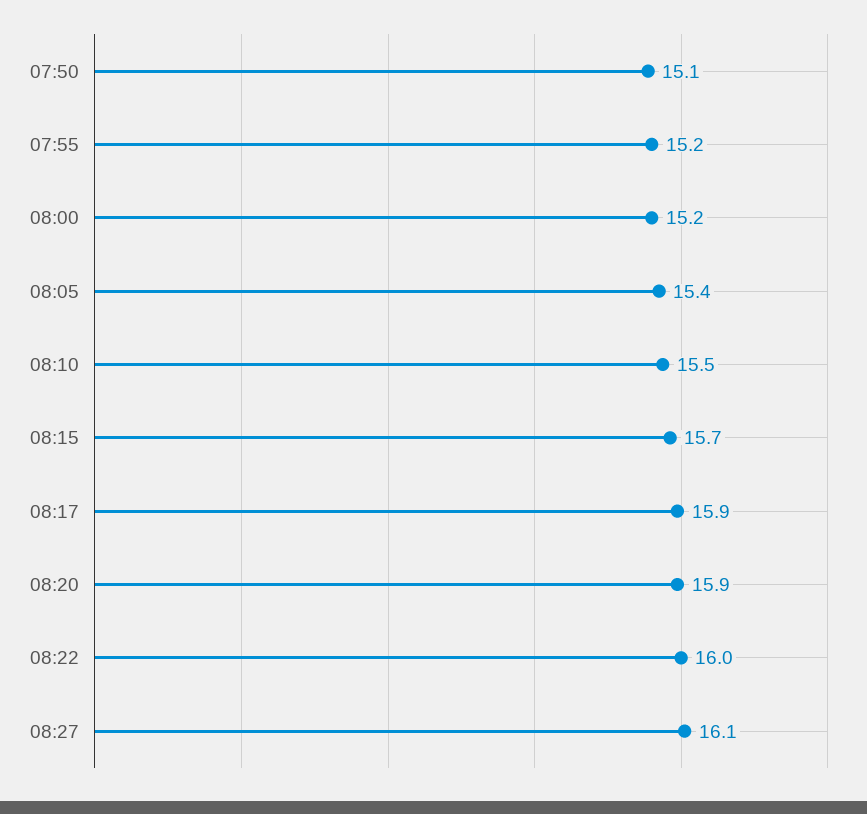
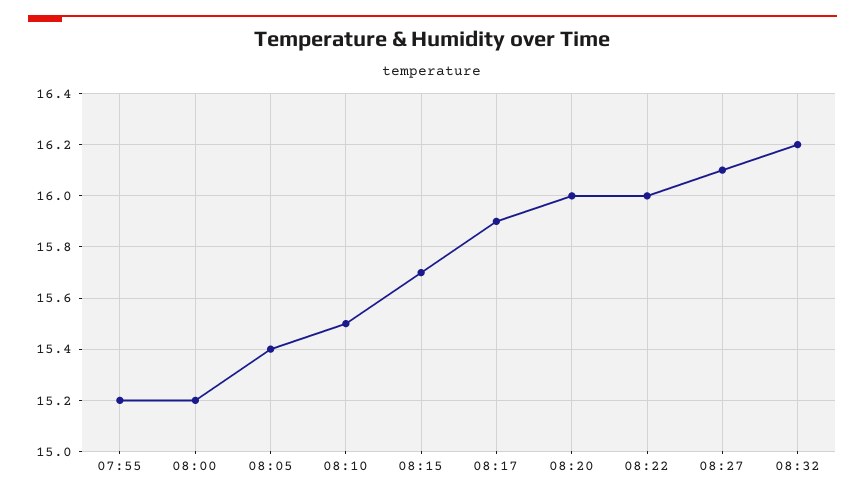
07:50: 15.1 -> none
08:20: 15.9 -> 16
08:32: none -> 16.2

